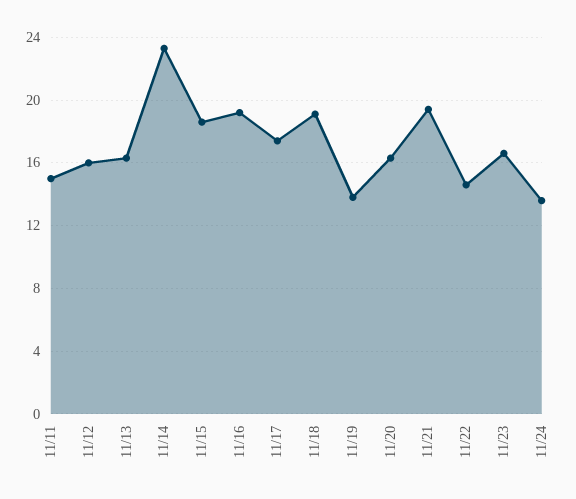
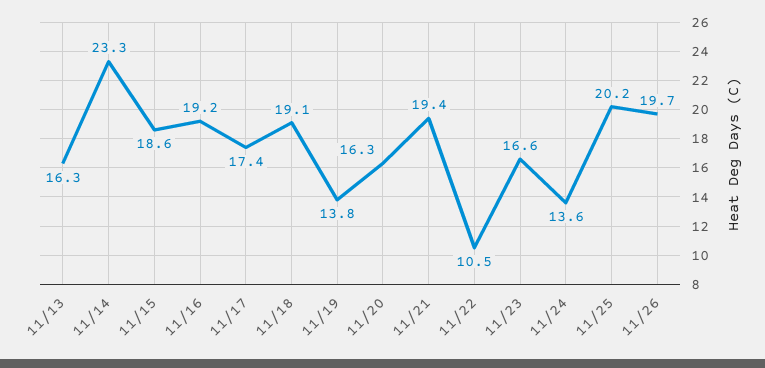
11/11: 15 -> none
11/12: 16 -> none
11/22: 14.5 -> 10.5
11/25: none -> 20.2
11/26: none -> 19.7

